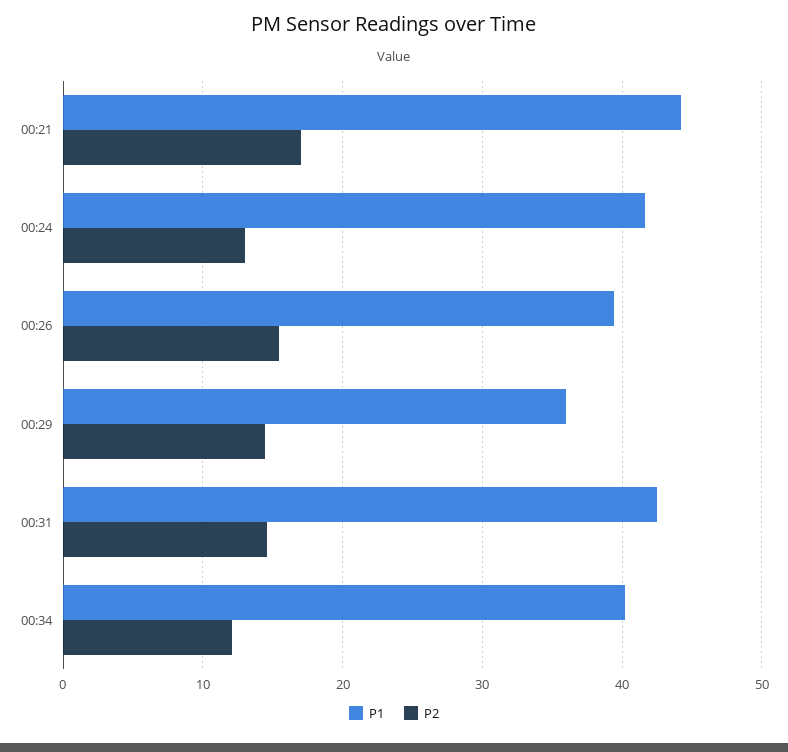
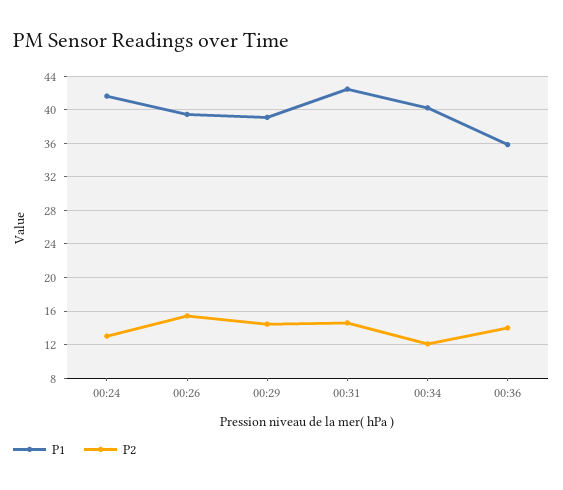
P1, 00:21: 44 -> none
P2, 00:21: 17 -> none
P1, 00:29: 36 -> 39
P1, 00:36: none -> 36
P2, 00:36: none -> 14

